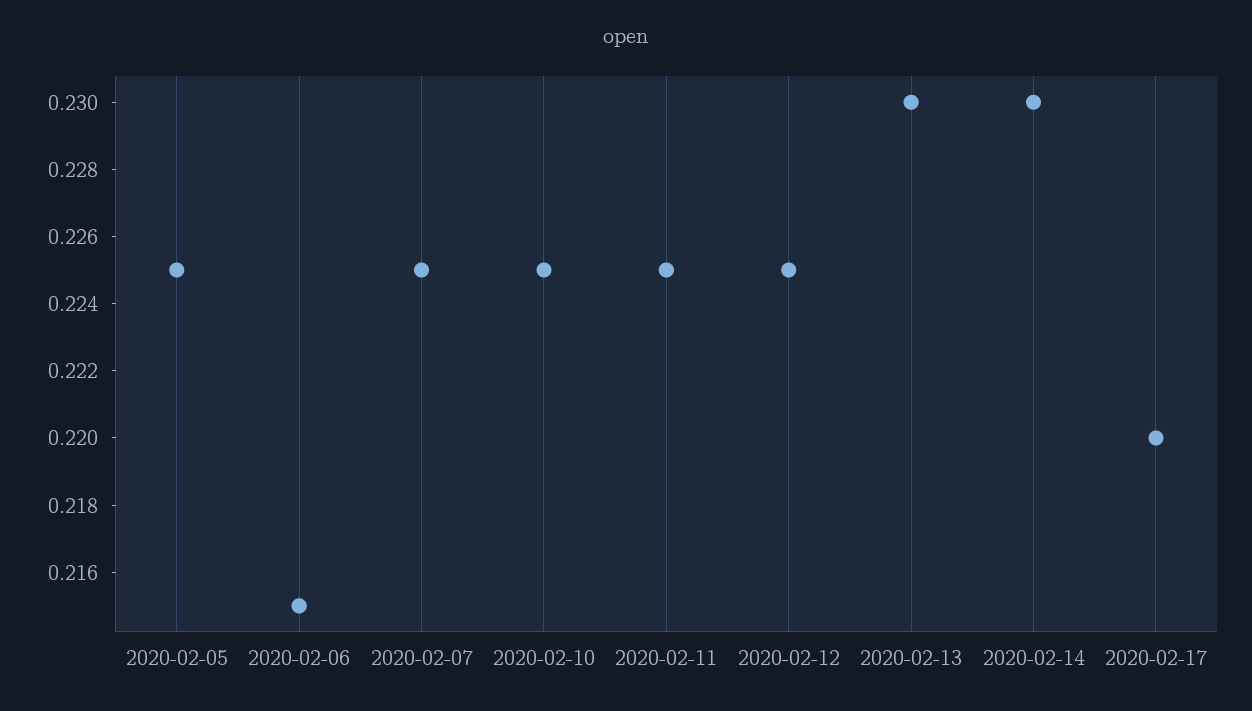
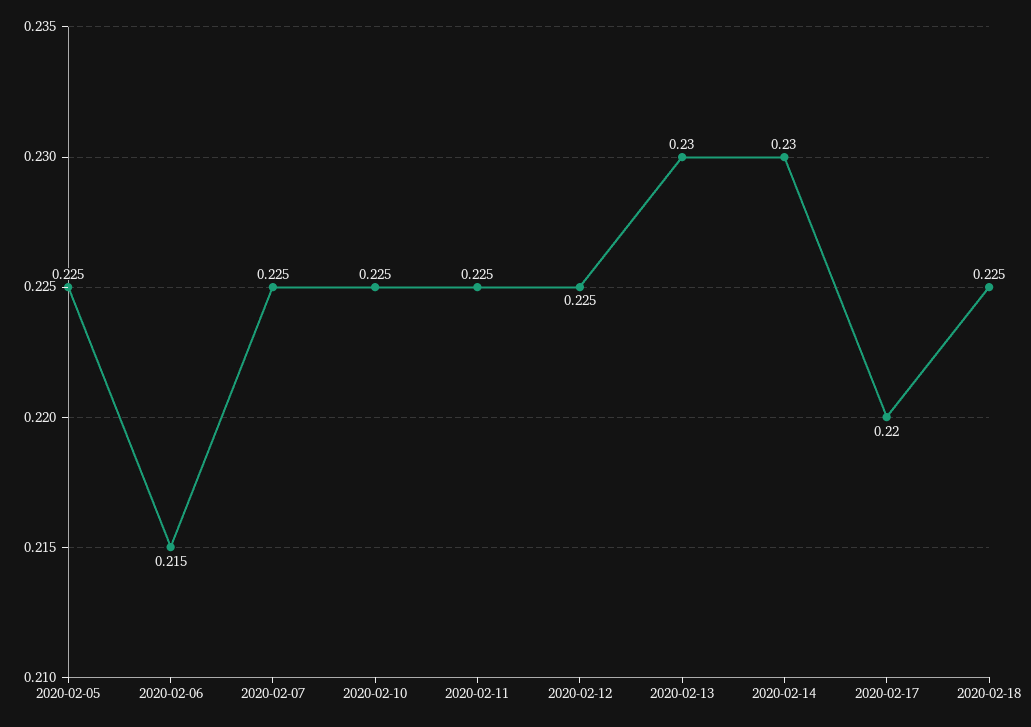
2020-02-18: none -> 0.225

